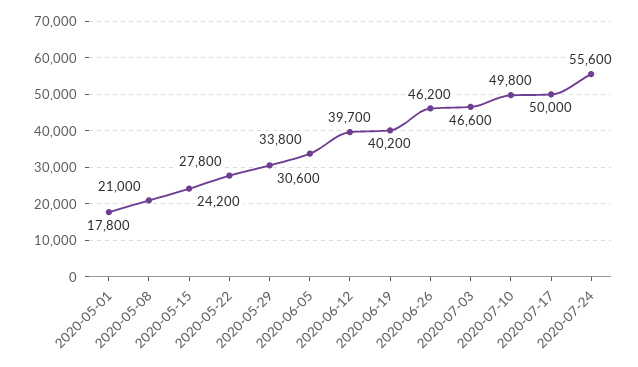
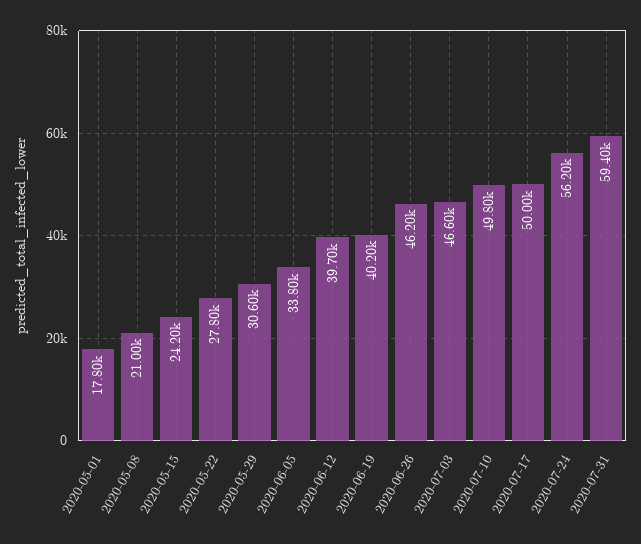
2020-07-24: 55600 -> 56200
2020-07-31: none -> 59400

